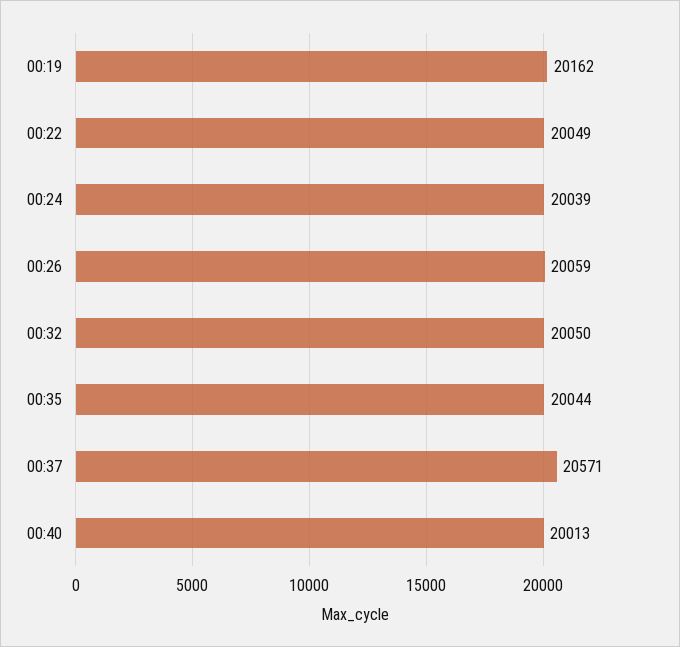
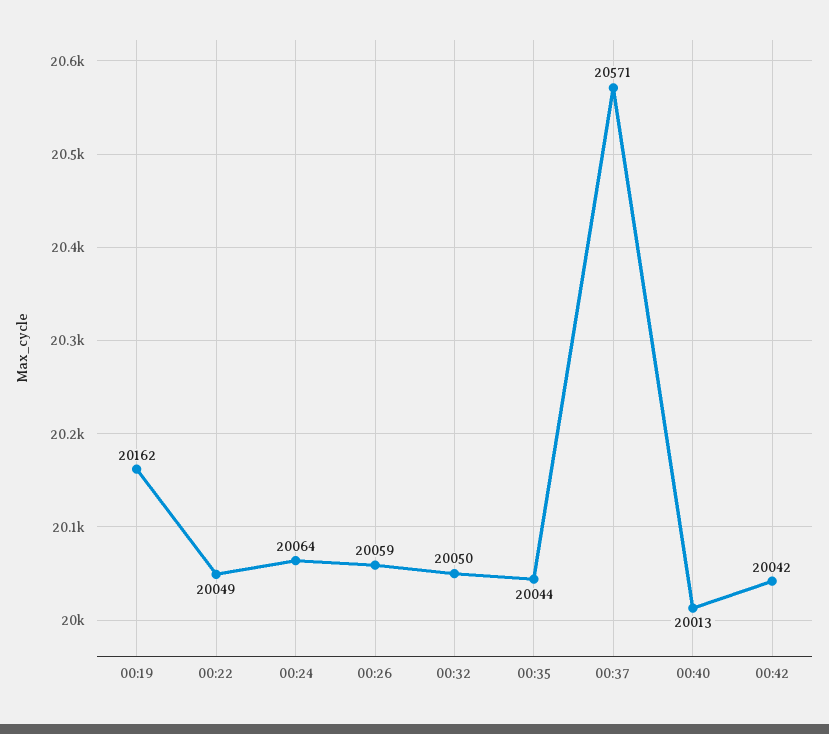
00:24: 20039 -> 20064
00:42: none -> 20042

